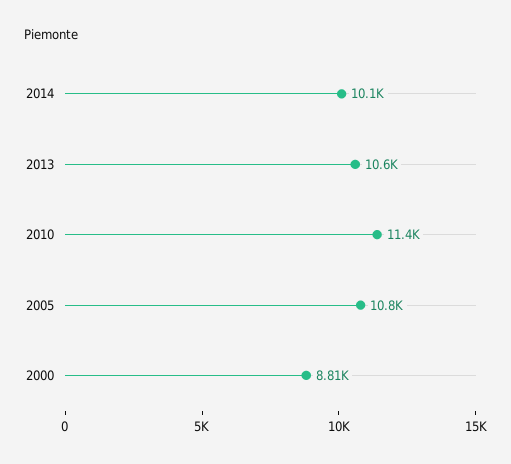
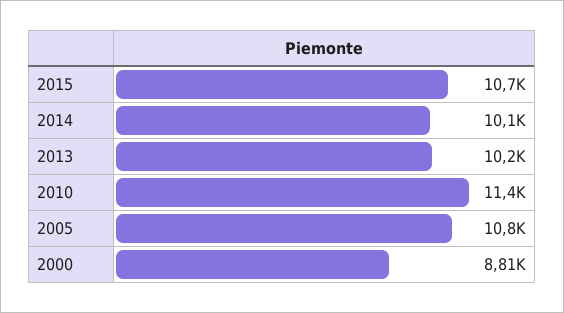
2013: 10600 -> 10200
2015: none -> 10700

